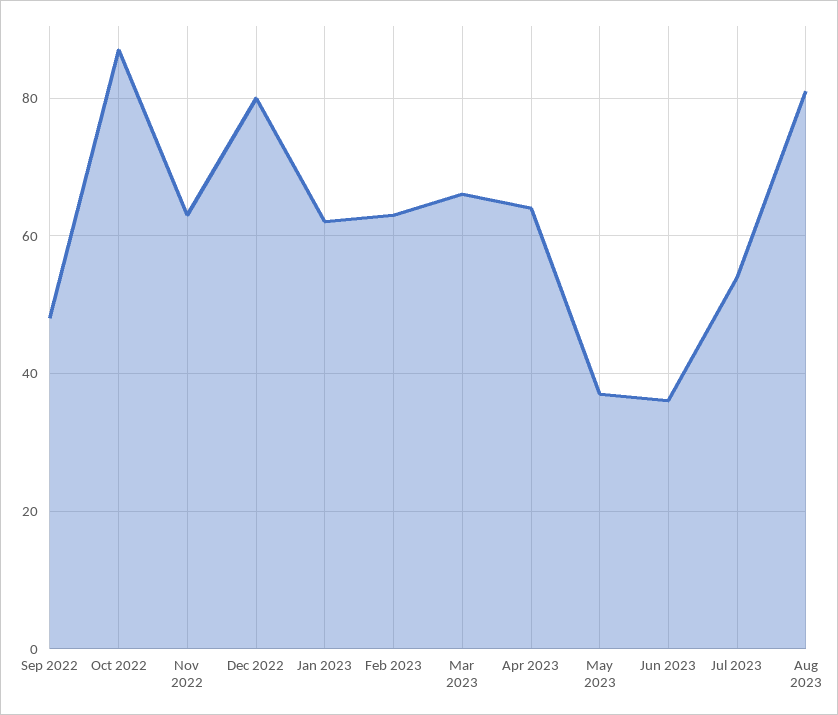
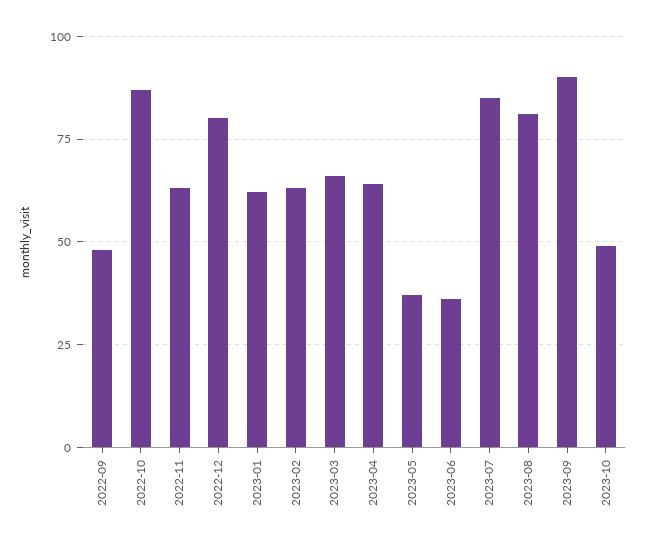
Jul 2023: 55 -> 85
2023-09: none -> 90
2023-10: none -> 50

